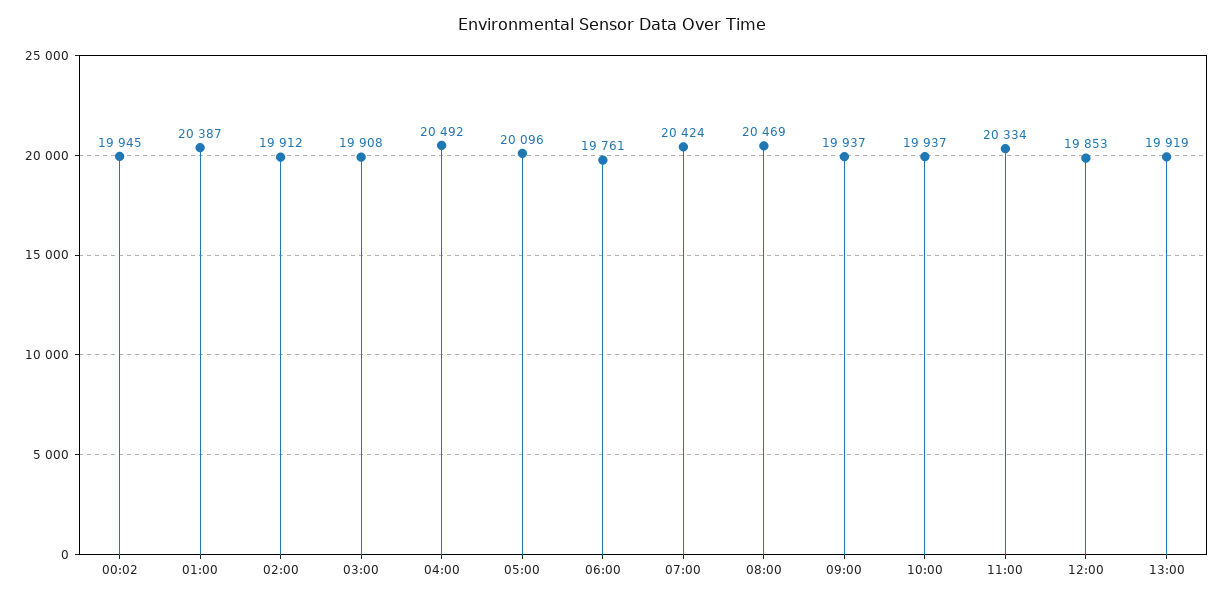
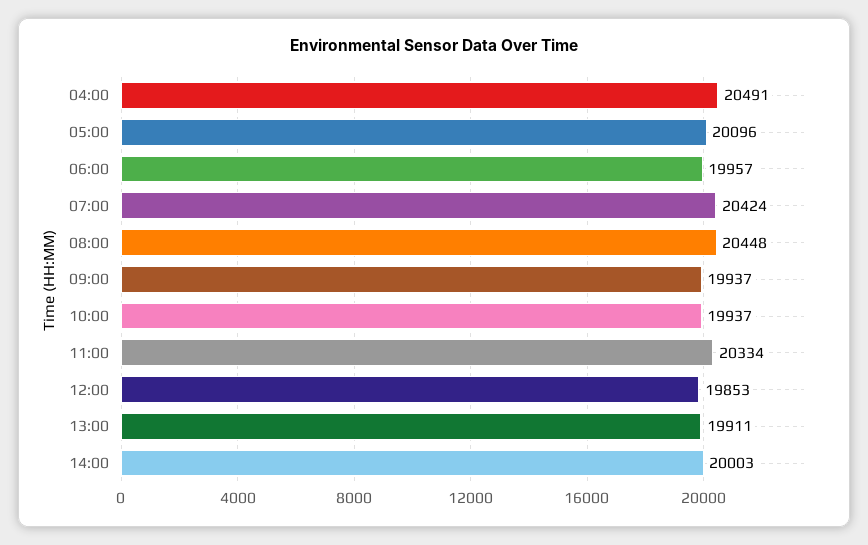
00:02: 19945 -> none
01:00: 20387 -> none
02:00: 19912 -> none
03:00: 19908 -> none
04:00: 20492 -> 20491
06:00: 19761 -> 19957
08:00: 20469 -> 20448
13:00: 19919 -> 19911
14:00: none -> 20003

